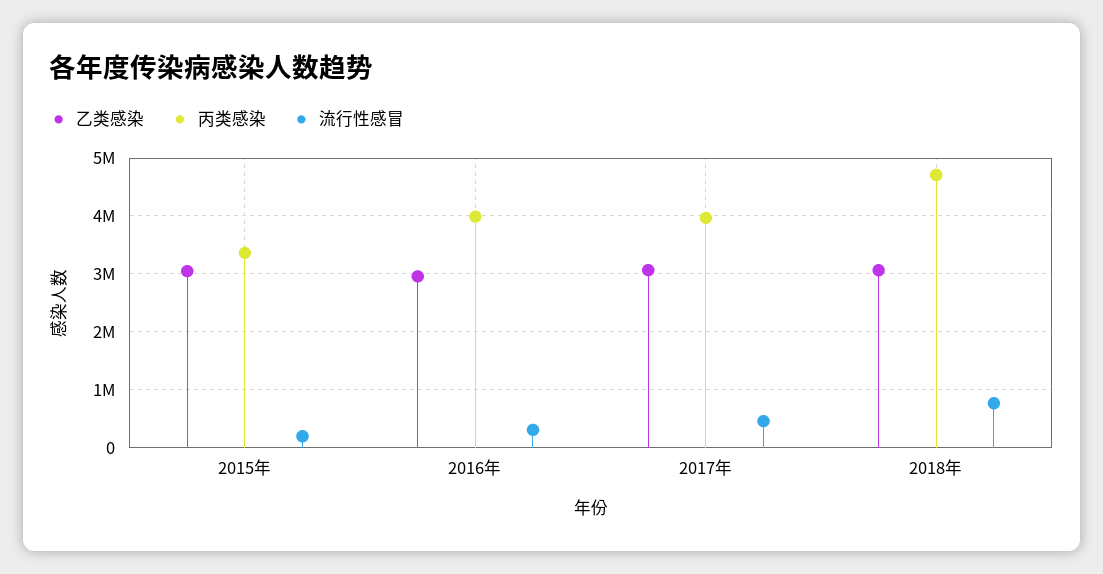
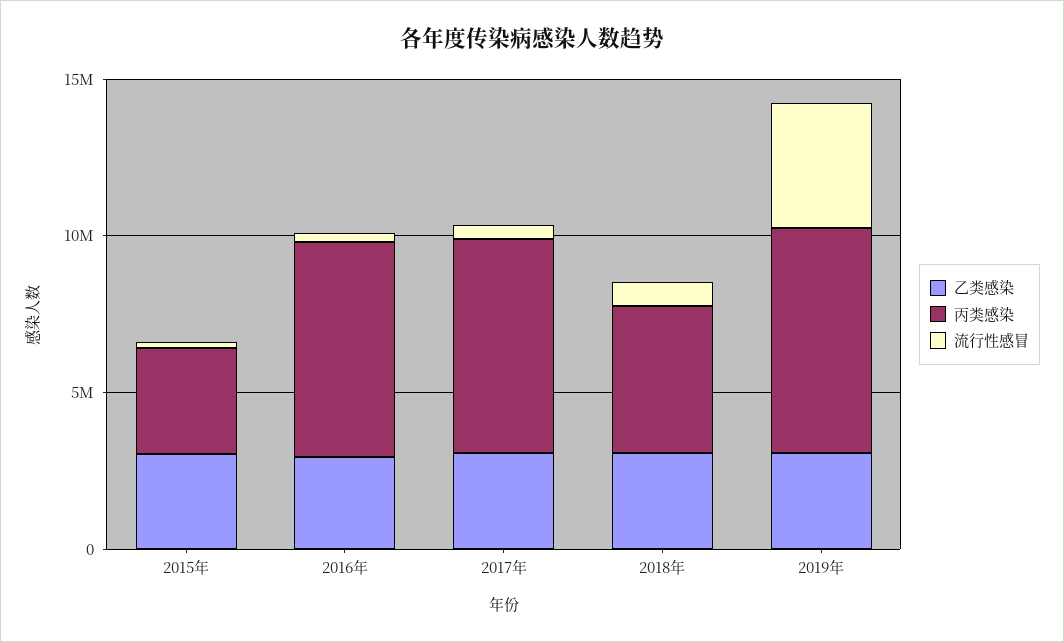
丙类感染, 2016年: 4000000 -> 7000000
丙类感染, 2017年: 4000000 -> 7000000
乙类感染, 2019年: none -> 3000000
丙类感染, 2019年: none -> 7000000
流行性感冒, 2019年: none -> 4000000

